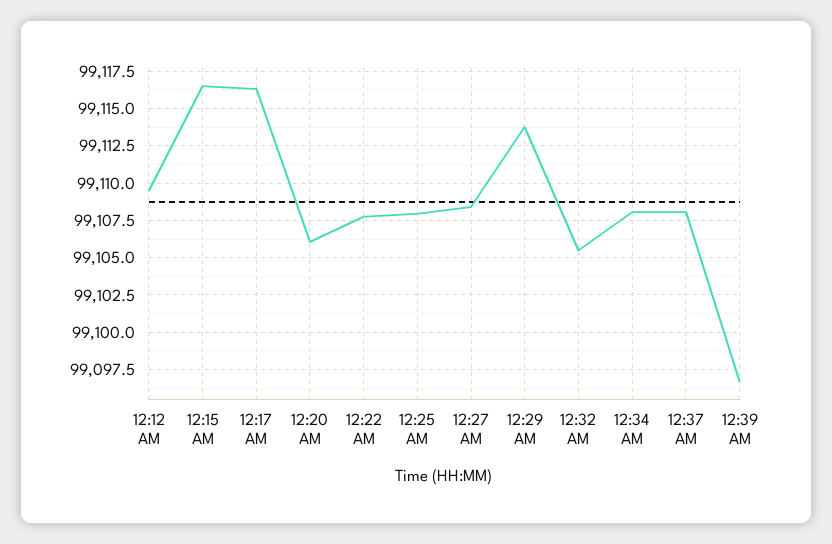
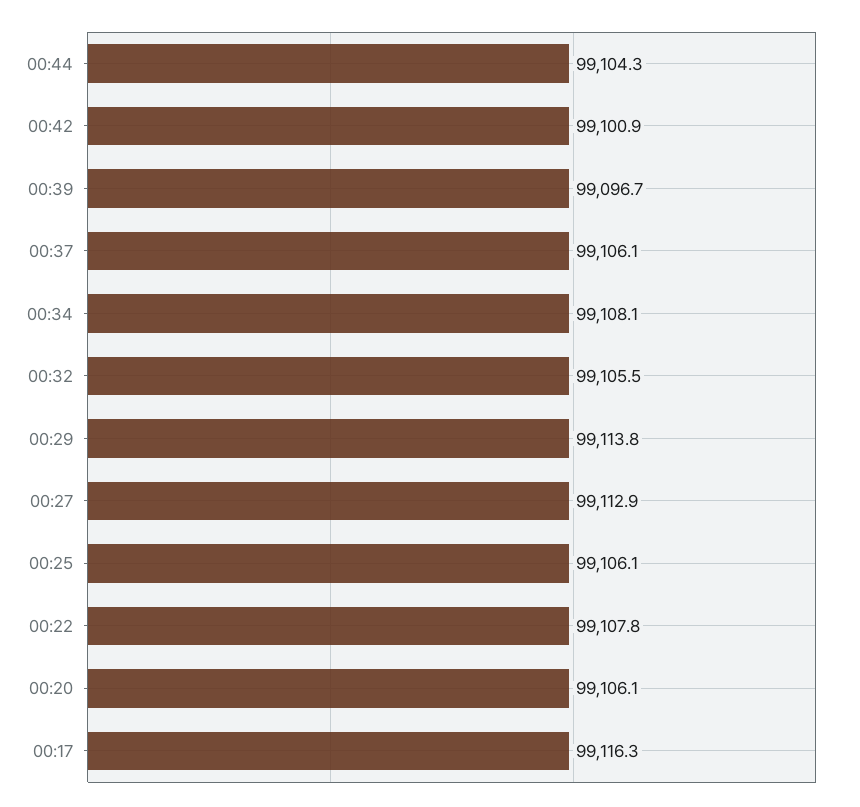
12:12 AM: 99109.5 -> none
12:15 AM: 99116.5 -> none
12:25 AM: 99108 -> 99106.1
12:27 AM: 99108.5 -> 99112.9
12:37 AM: 99108 -> 99106.1
00:44: none -> 99104.3
00:42: none -> 99100.9

